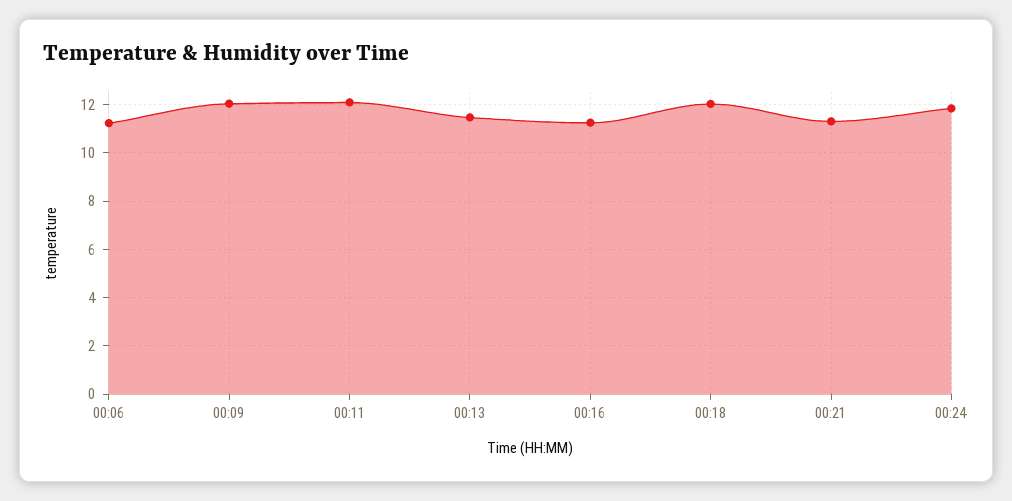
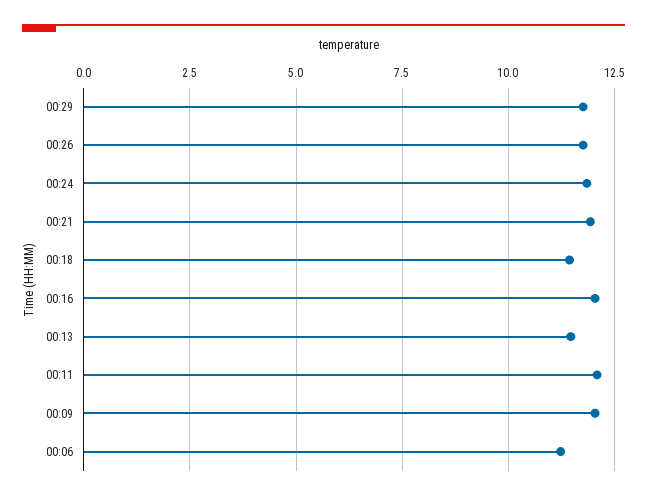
00:16: 11.25 -> 12
00:18: 12 -> 11.5
00:21: 11.25 -> 12
00:29: none -> 11.75
00:26: none -> 11.75

